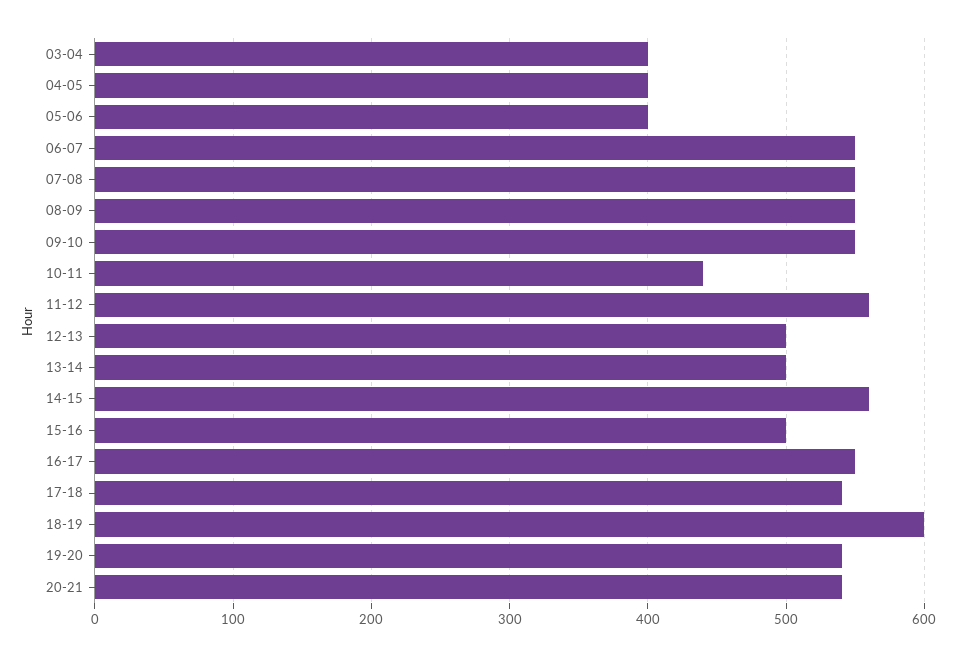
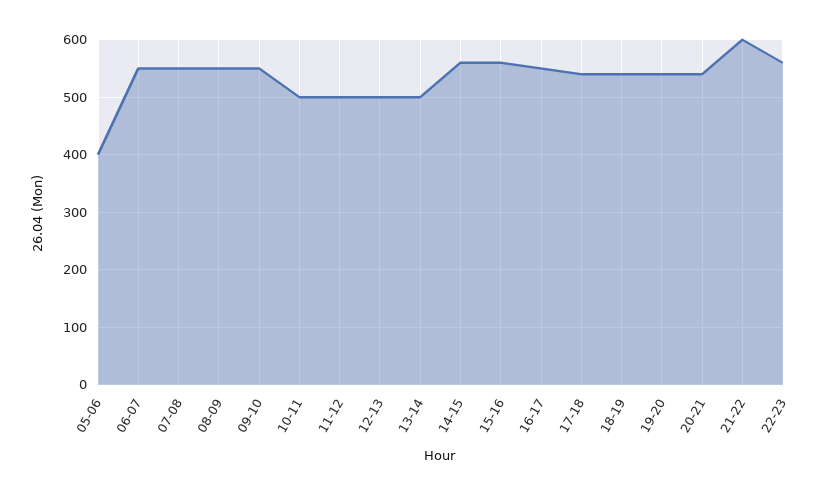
03-04: 400 -> none
04-05: 400 -> none
10-11: 440 -> 500
11-12: 560 -> 500
15-16: 500 -> 560
18-19: 600 -> 540
21-22: none -> 600
22-23: none -> 560

